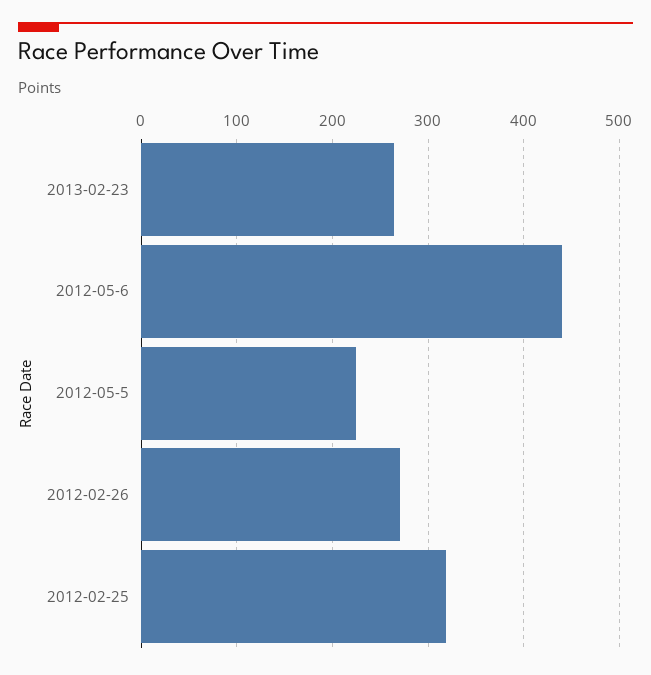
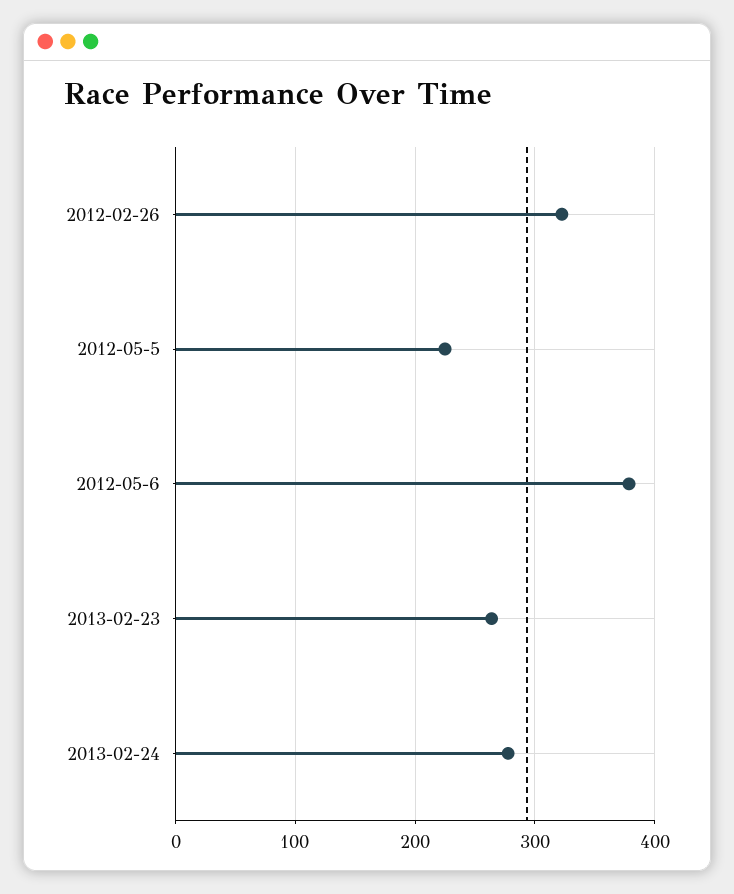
2012-05-6: 440 -> 380
2012-02-26: 270 -> 320
2012-02-25: 320 -> none
2013-02-24: none -> 280

